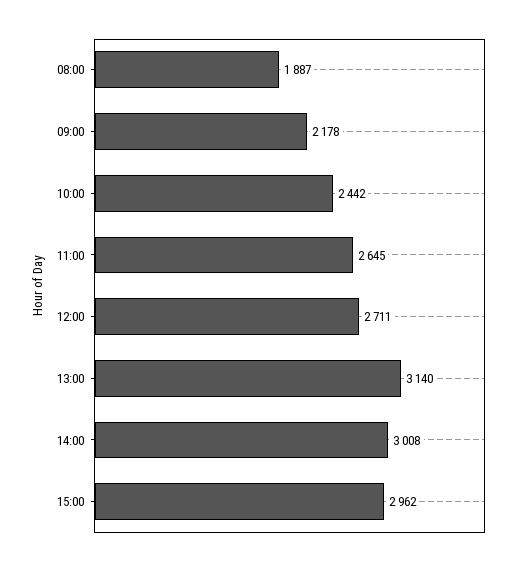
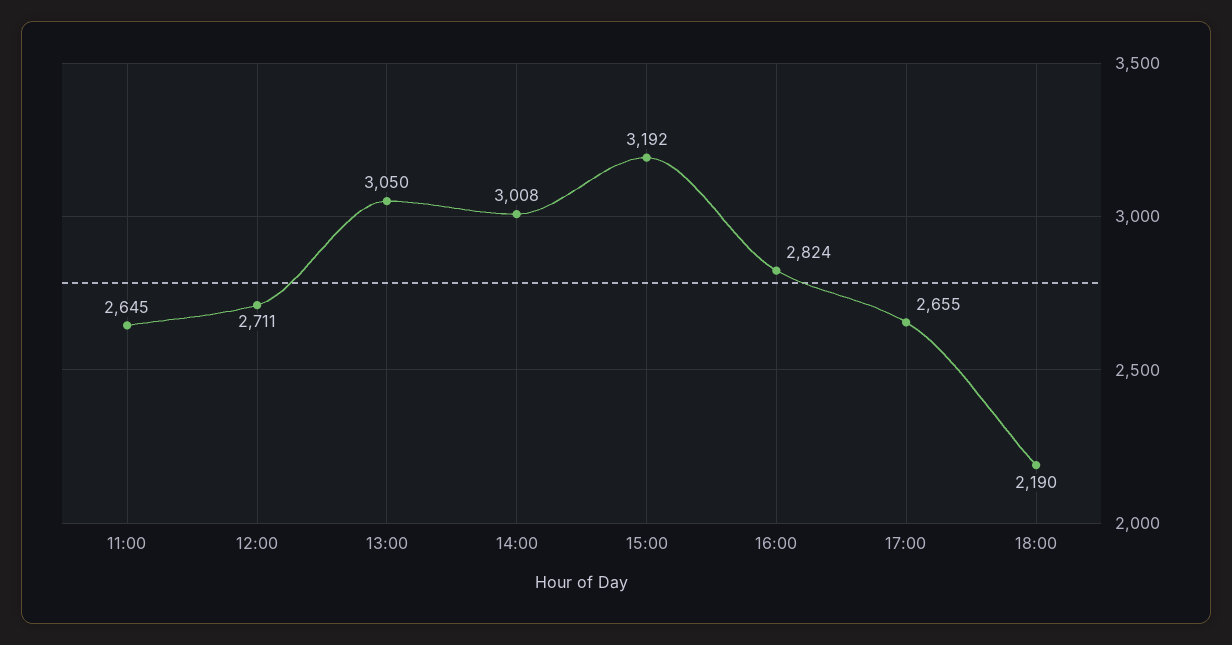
08:00: 1887 -> none
09:00: 2178 -> none
10:00: 2442 -> none
13:00: 3140 -> 3050
15:00: 2962 -> 3192
16:00: none -> 2824
17:00: none -> 2655
18:00: none -> 2190

